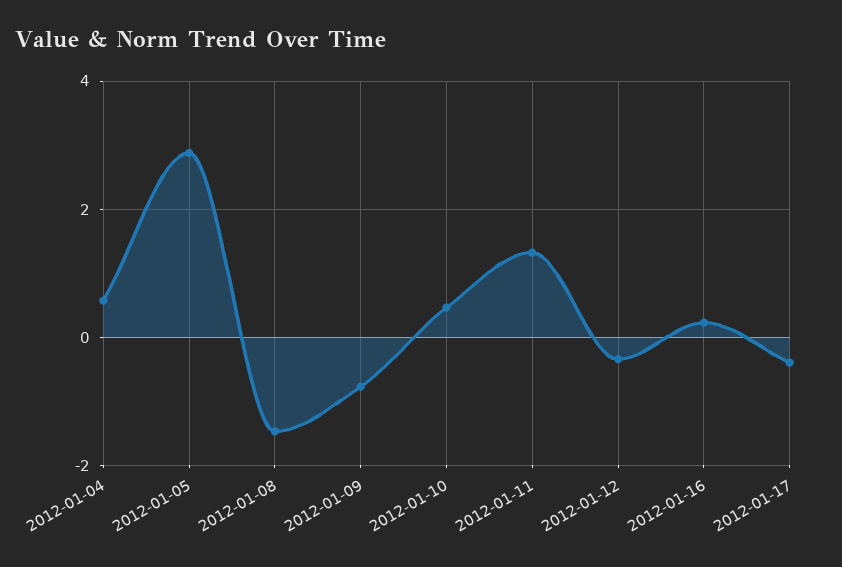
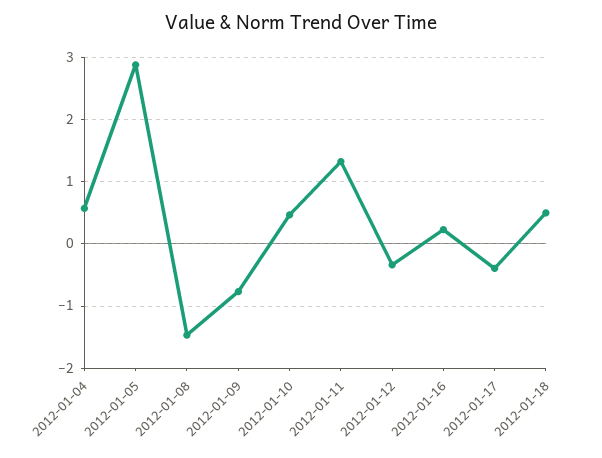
2012-01-18: none -> 0.5

